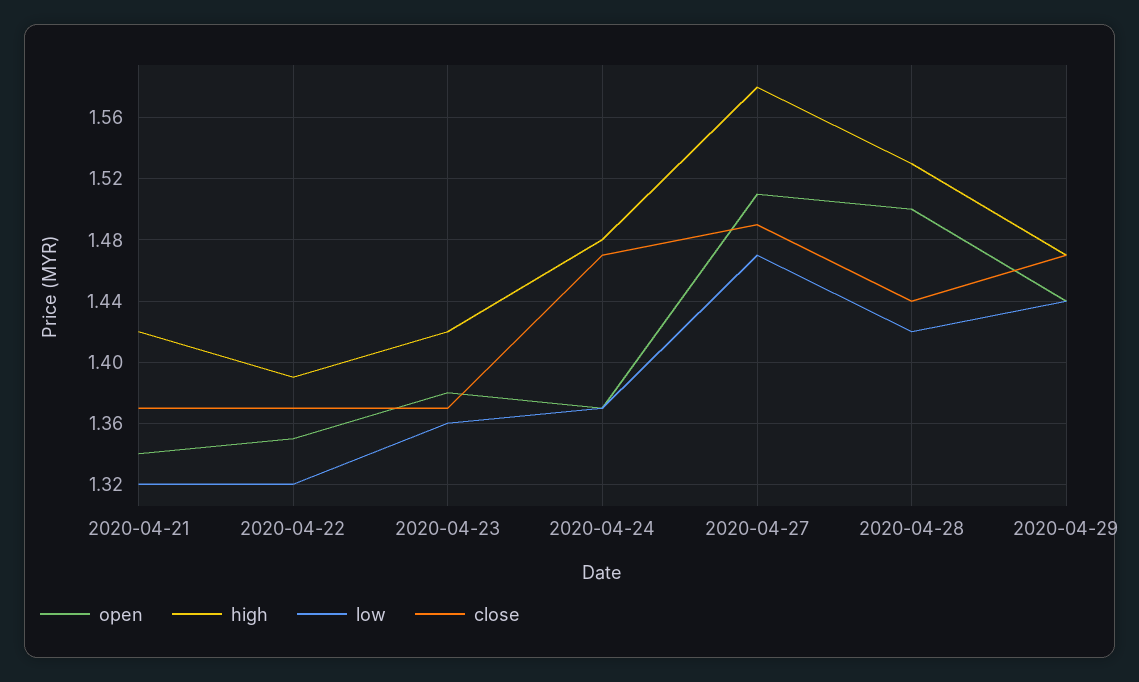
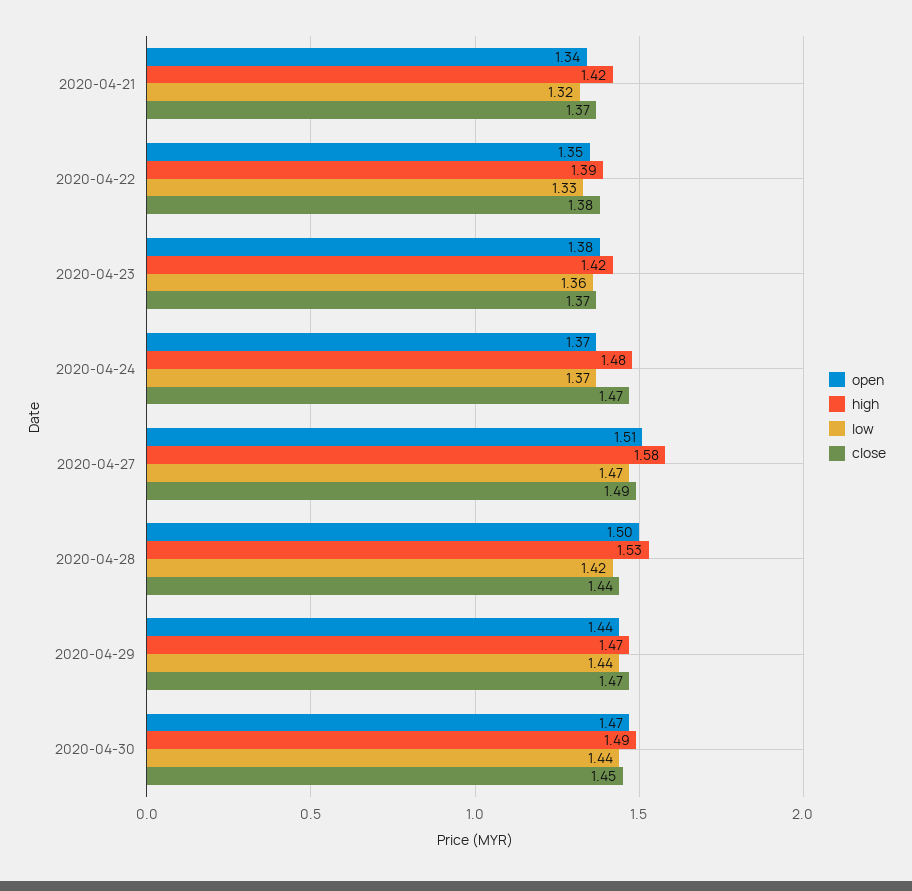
low, 2020-04-22: 1.32 -> 1.33
close, 2020-04-22: 1.37 -> 1.38
open, 2020-04-30: none -> 1.47
high, 2020-04-30: none -> 1.49
low, 2020-04-30: none -> 1.44
close, 2020-04-30: none -> 1.45

